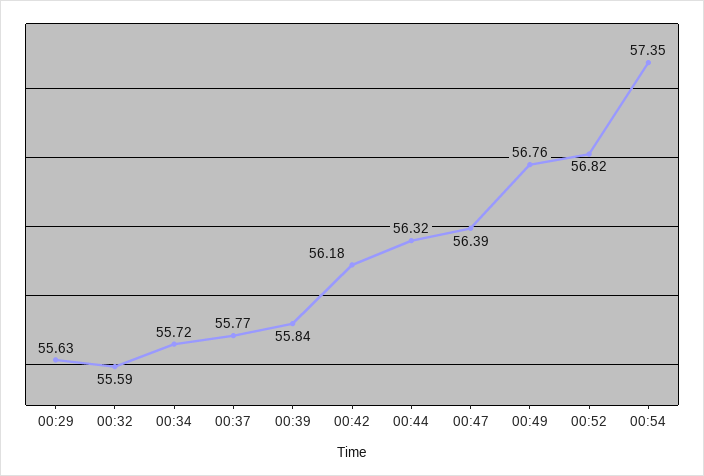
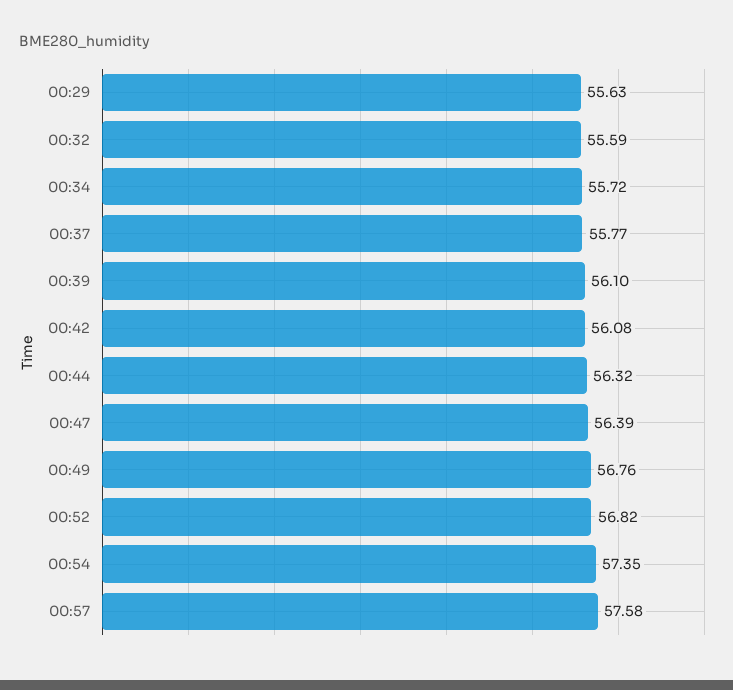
00:39: 55.84 -> 56.1
00:42: 56.18 -> 56.08
00:57: none -> 57.58

